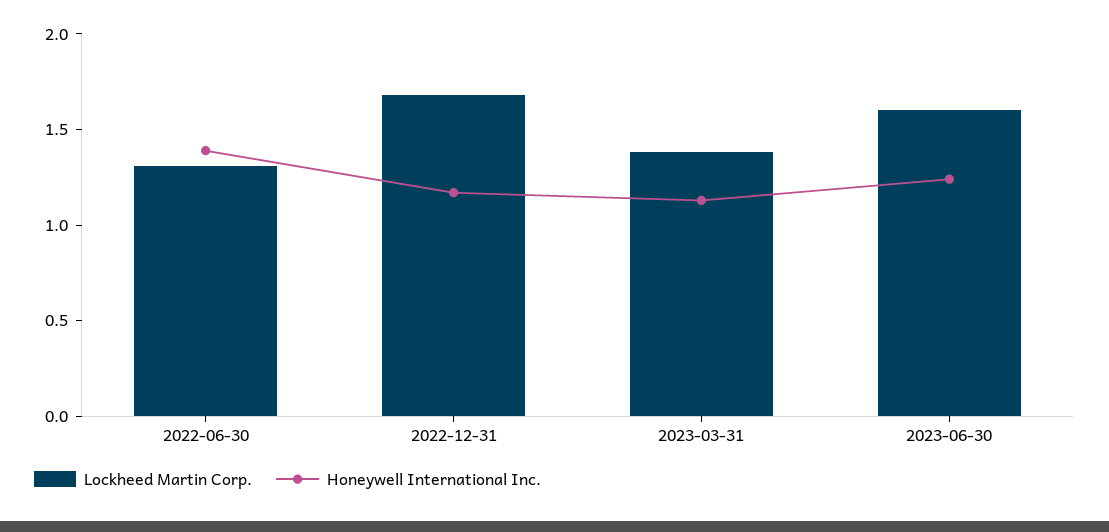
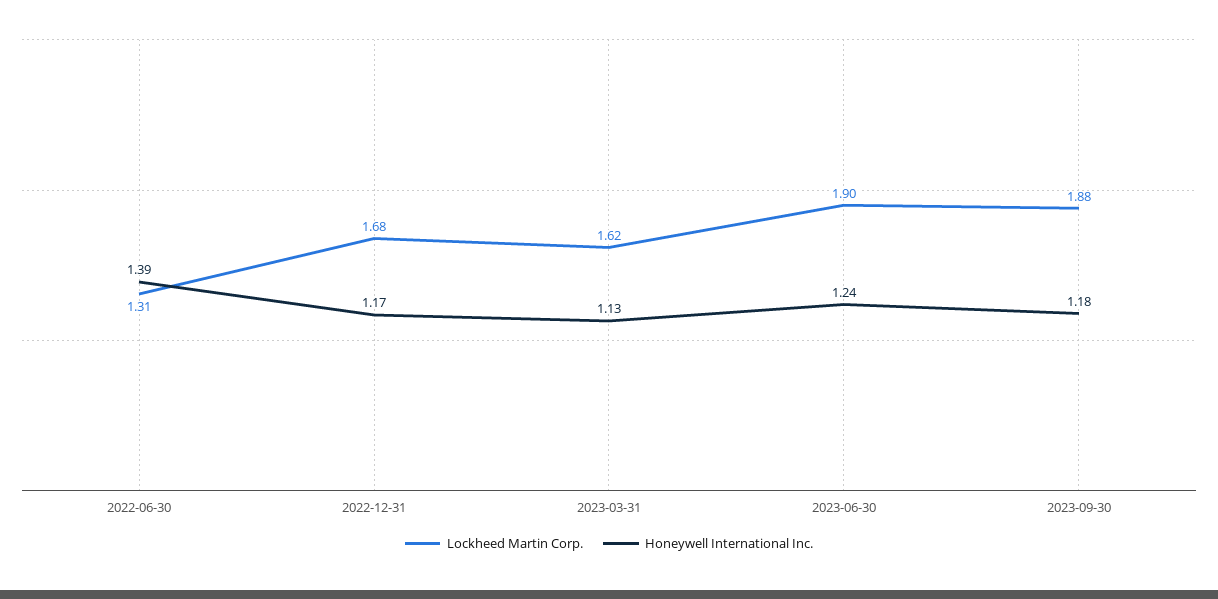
Lockheed Martin Corp., 2023-03-31: 1.4 -> 1.62
Lockheed Martin Corp., 2023-06-30: 1.6 -> 1.9
Lockheed Martin Corp., 2023-09-30: none -> 1.88
Honeywell International Inc., 2023-09-30: none -> 1.18

